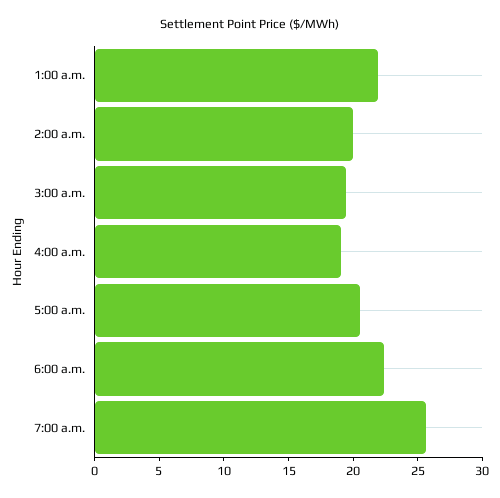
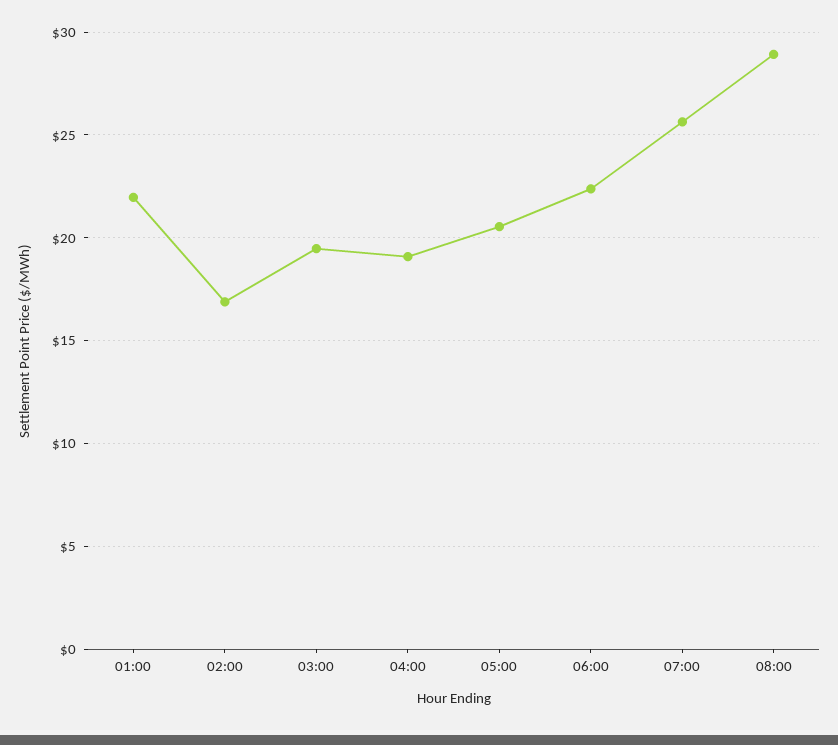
2:00 a.m.: 20 -> 17
08:00: none -> 29

